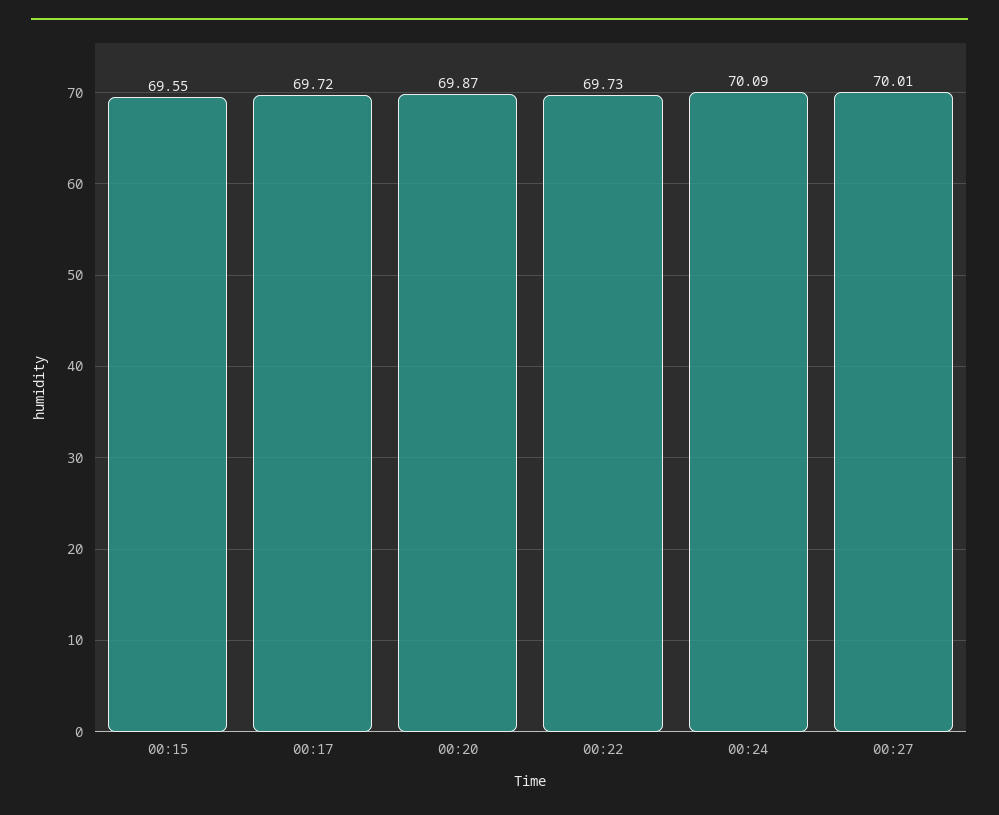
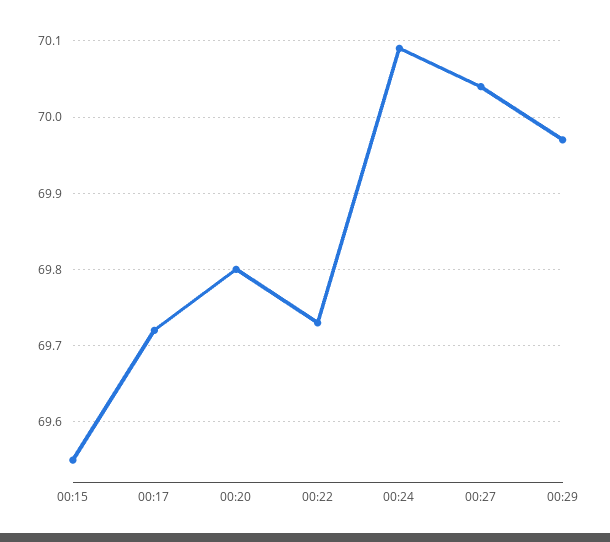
00:20: 69.87 -> 69.8
00:27: 70.01 -> 70.04
00:29: none -> 69.97

